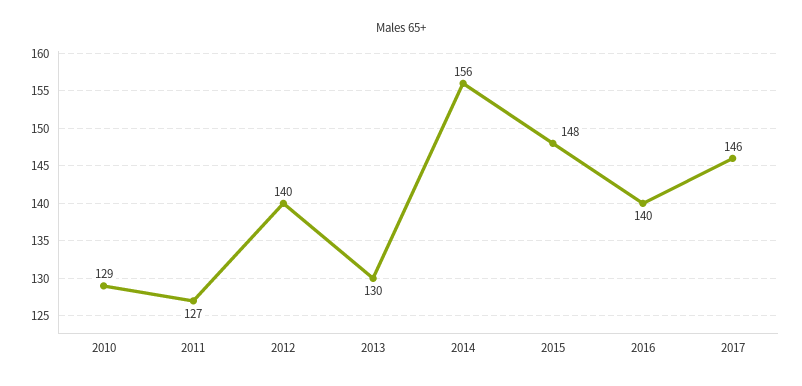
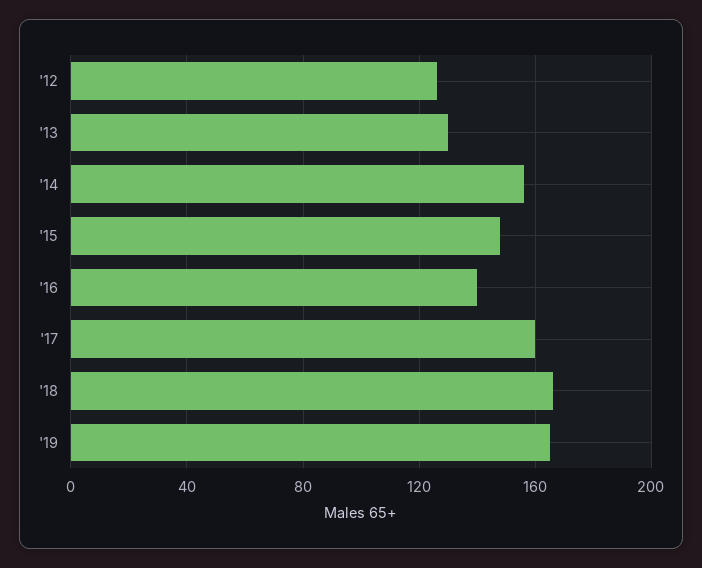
2010: 129 -> none
2011: 127 -> none
2012: 140 -> 125
2017: 146 -> 160
'18: none -> 165
'19: none -> 165

